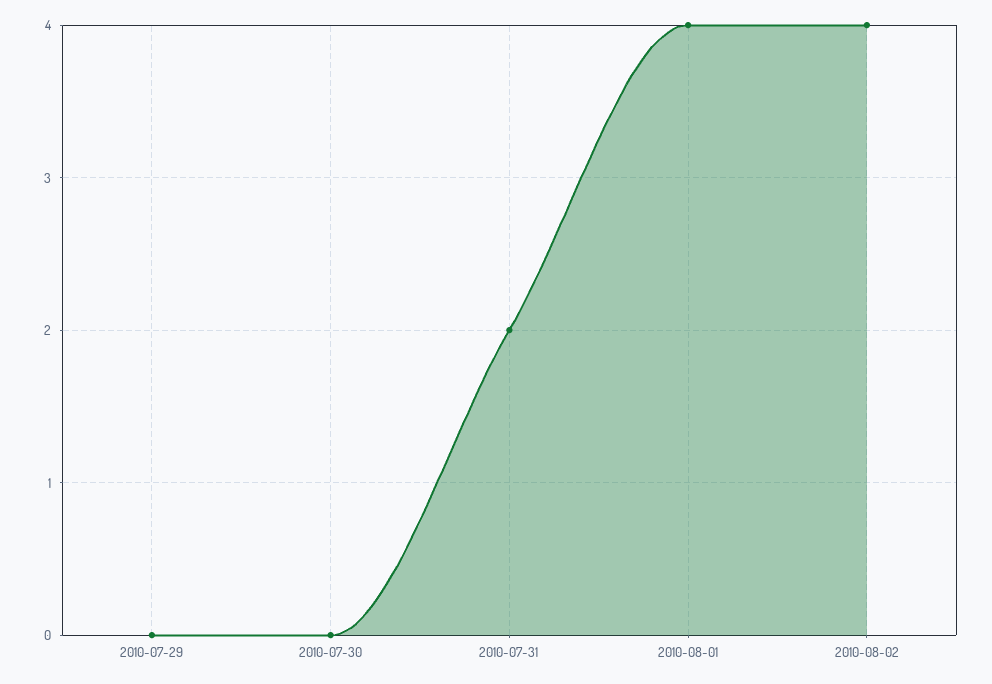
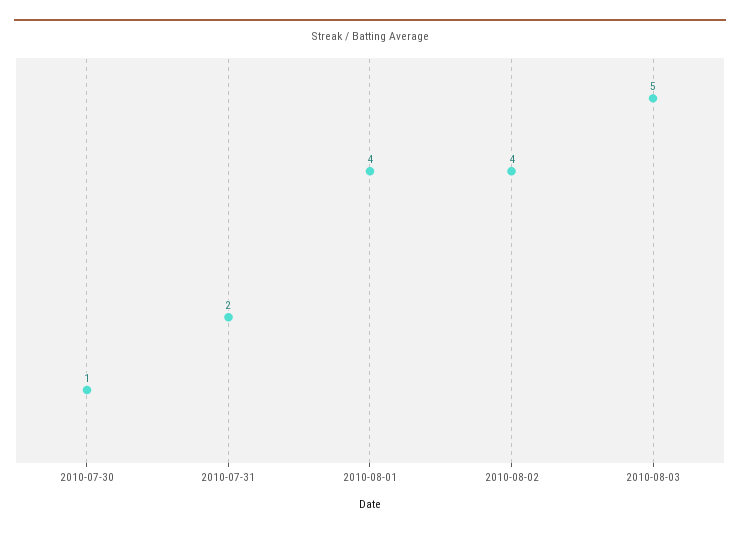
2010-07-29: 0 -> none
2010-07-30: 0 -> 1
2010-08-03: none -> 5

